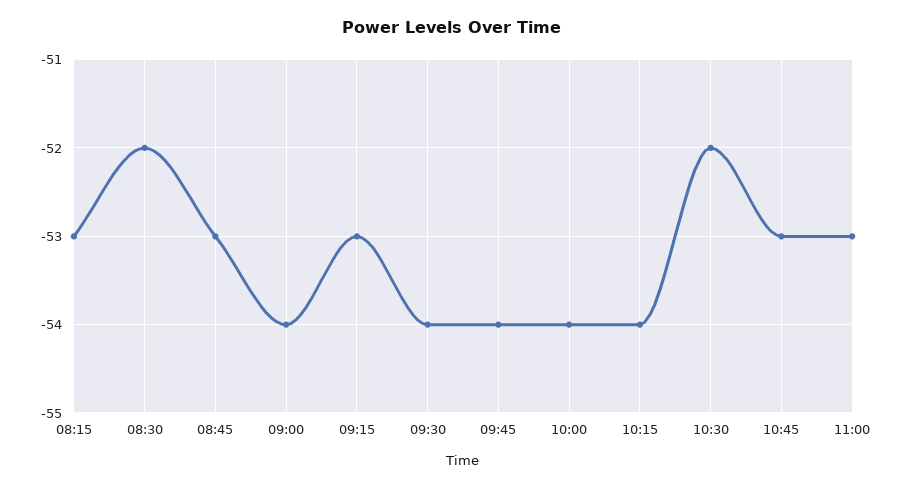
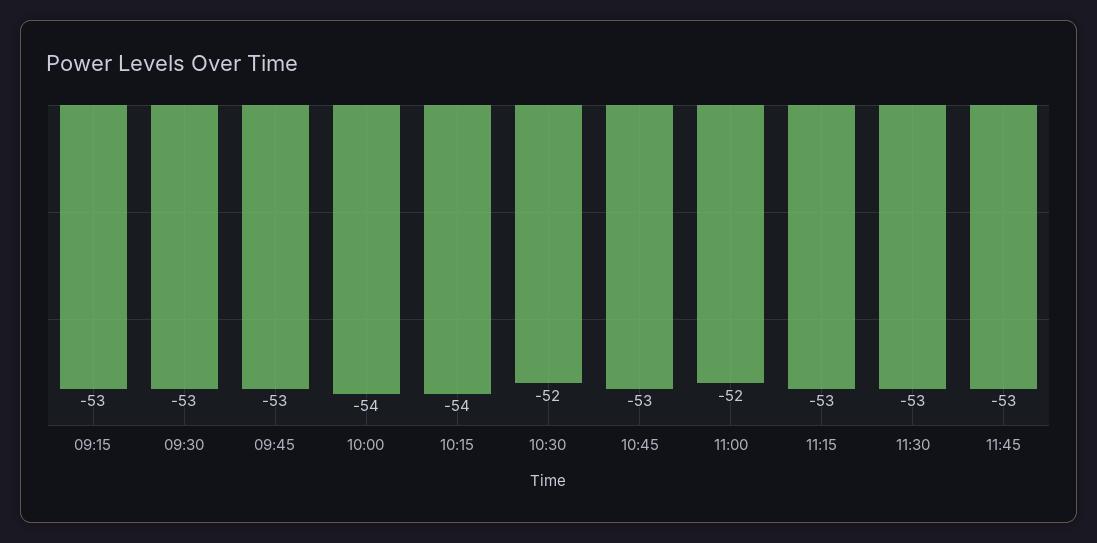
08:15: -53 -> none
08:30: -52 -> none
08:45: -53 -> none
09:00: -54 -> none
09:30: -54 -> -53
09:45: -54 -> -53
11:00: -53 -> -52
11:15: none -> -53
11:30: none -> -53
11:45: none -> -53

